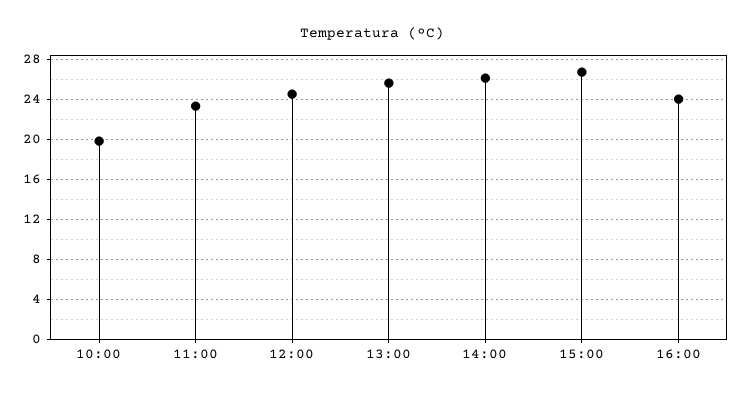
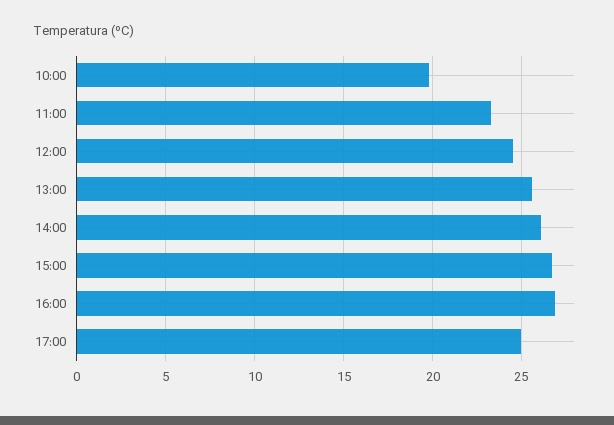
16:00: 24 -> 27
17:00: none -> 25

